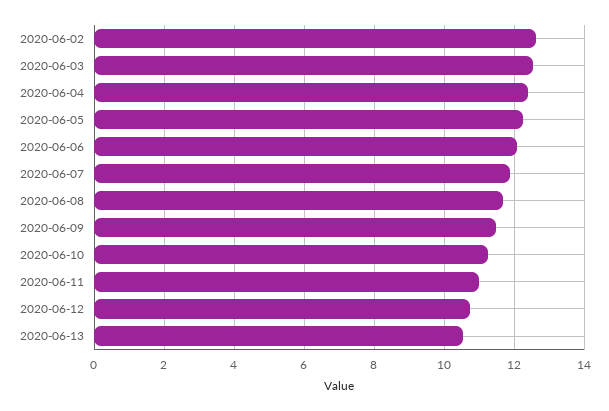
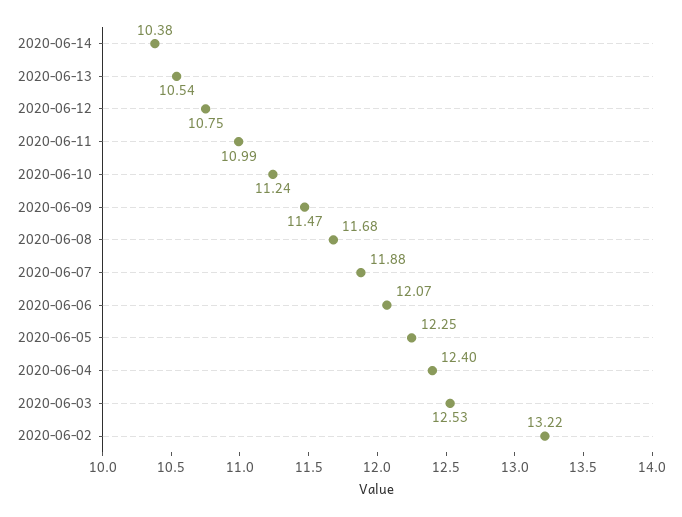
2020-06-02: 12.6 -> 13.22
2020-06-14: none -> 10.38

